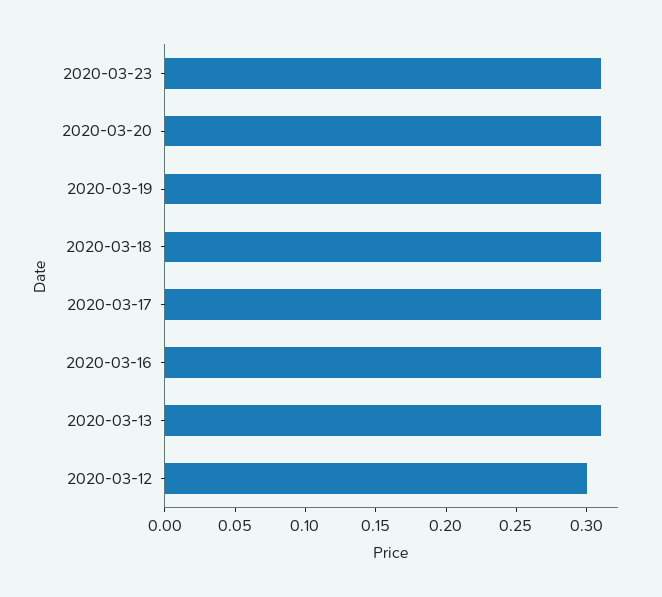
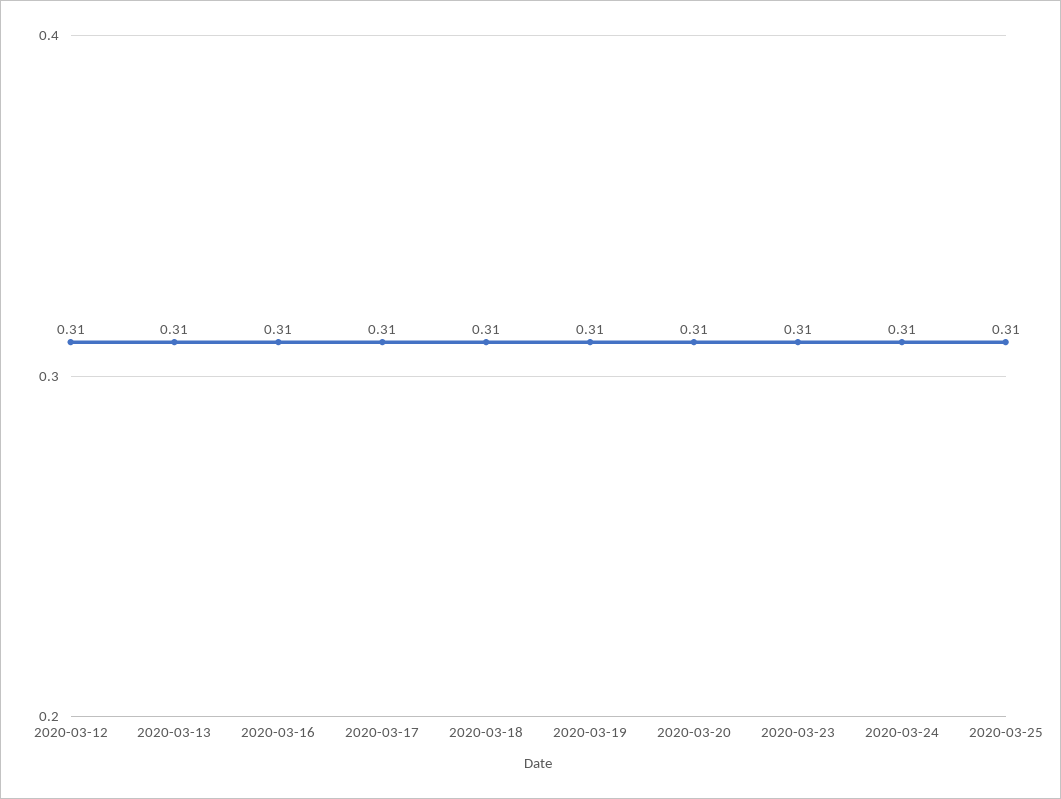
2020-03-12: 0.3 -> 0.31
2020-03-24: none -> 0.31
2020-03-25: none -> 0.31

